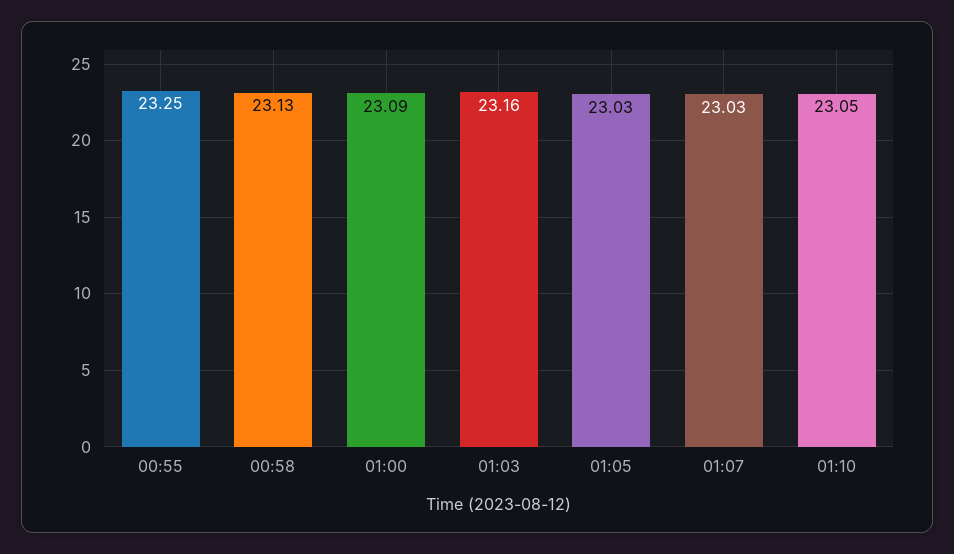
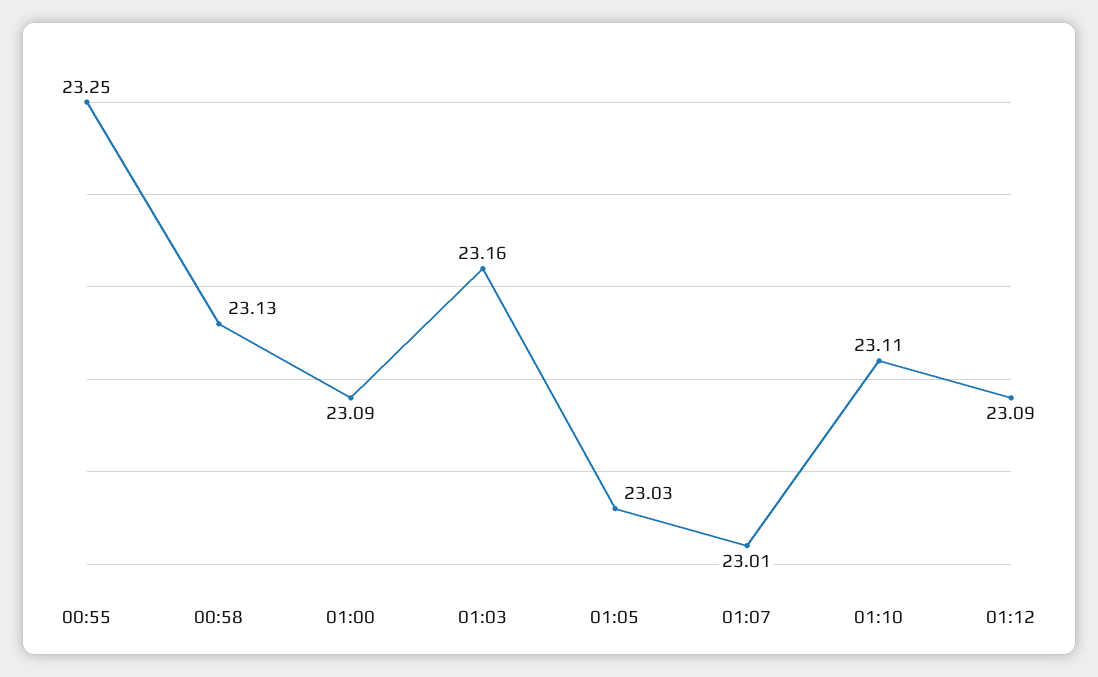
01:07: 23.03 -> 23.01
01:10: 23.05 -> 23.11
01:12: none -> 23.09

